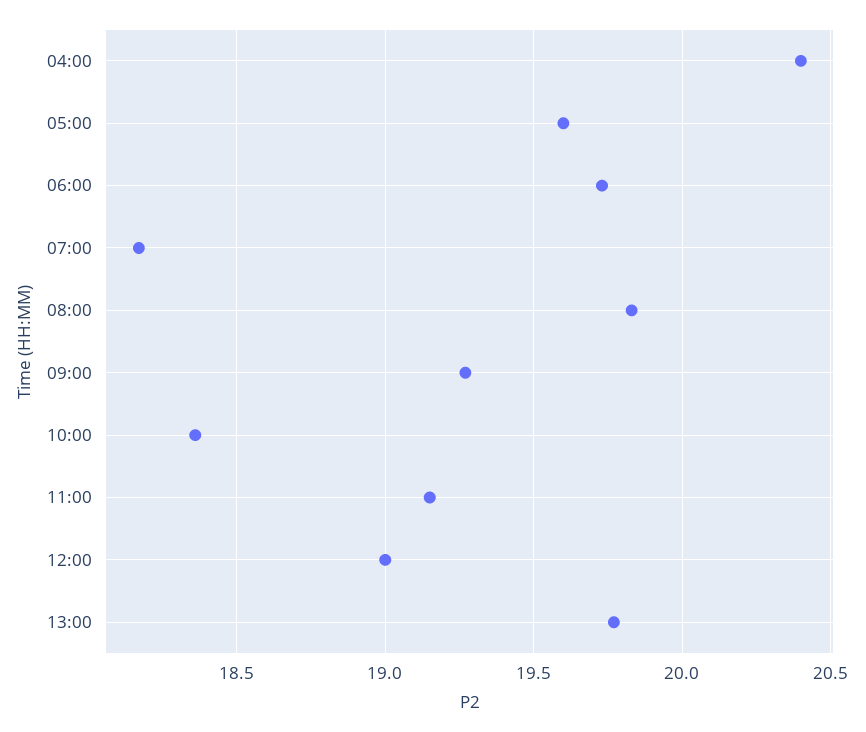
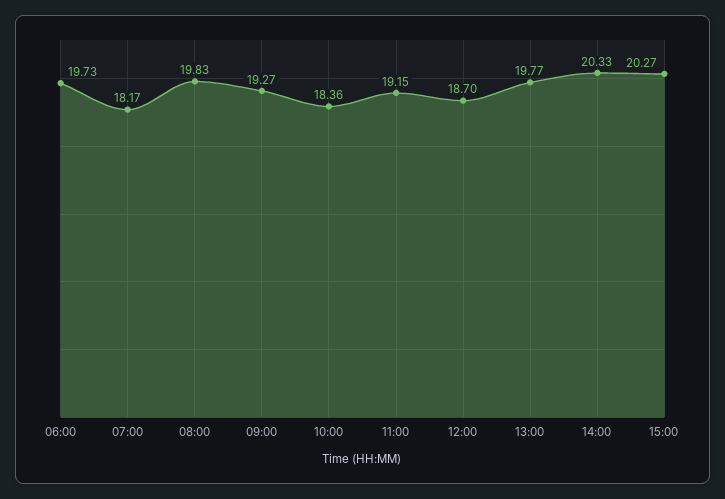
04:00: 20.4 -> none
05:00: 19.6 -> none
12:00: 19 -> 18.7
14:00: none -> 20.33
15:00: none -> 20.27

